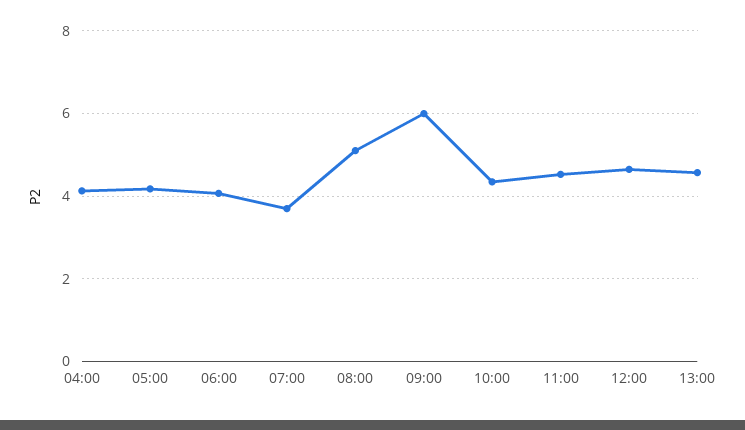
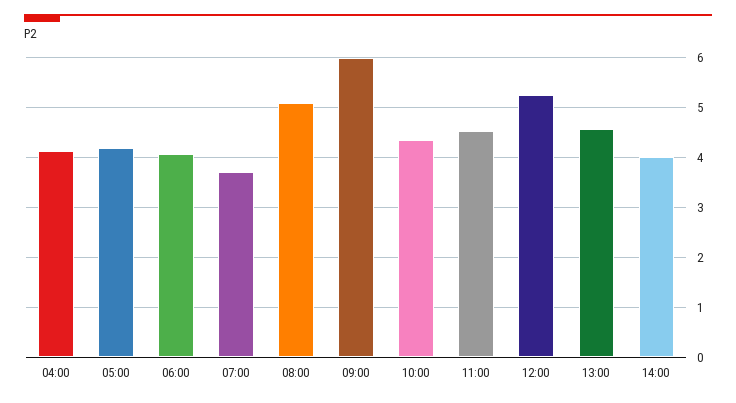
12:00: 4.6 -> 5.2
14:00: none -> 4

